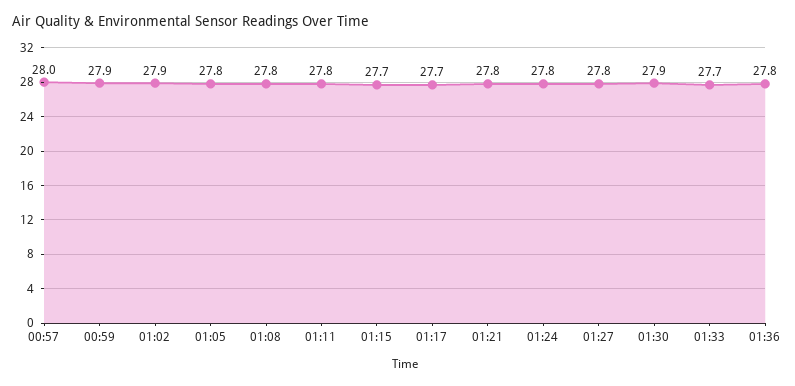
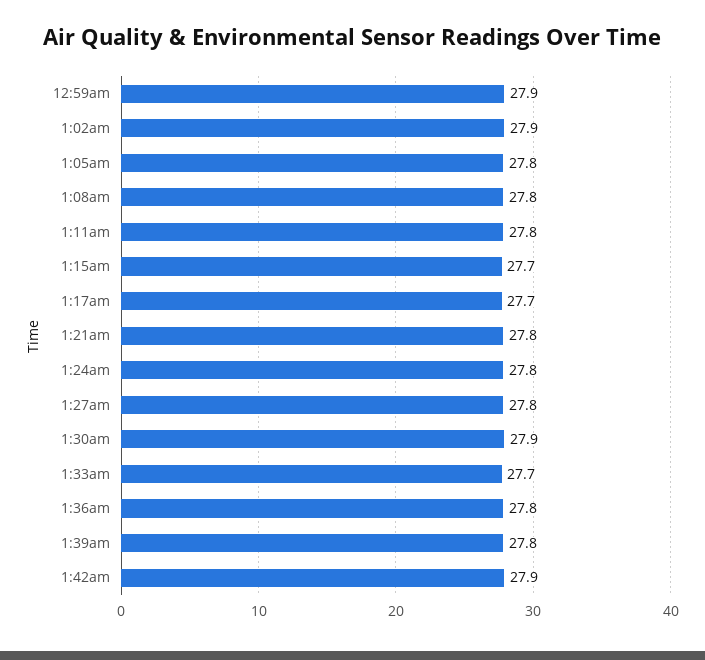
00:57: 28 -> none
1:39am: none -> 27.8
1:42am: none -> 27.9

